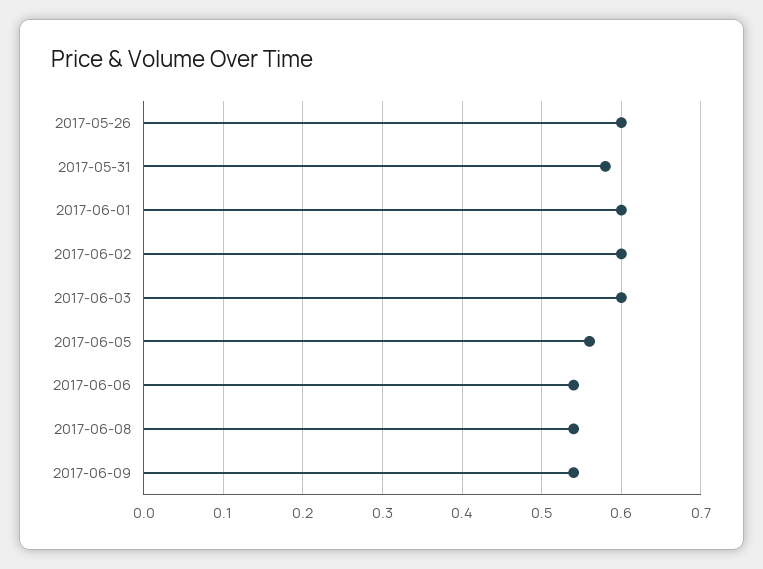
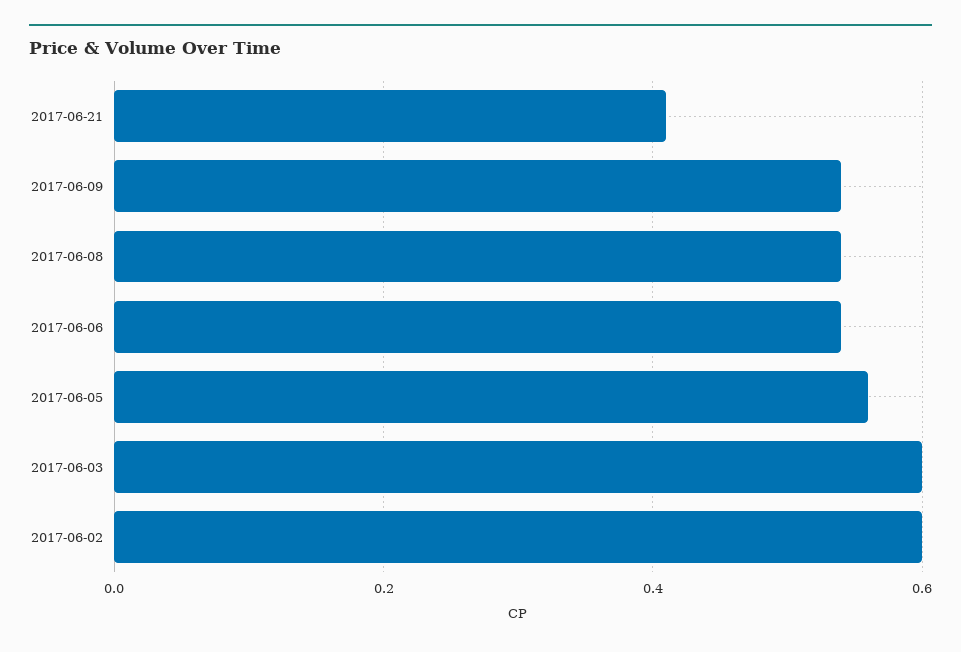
2017-05-26: 0.6 -> none
2017-05-31: 0.58 -> none
2017-06-01: 0.6 -> none
2017-06-21: none -> 0.4

